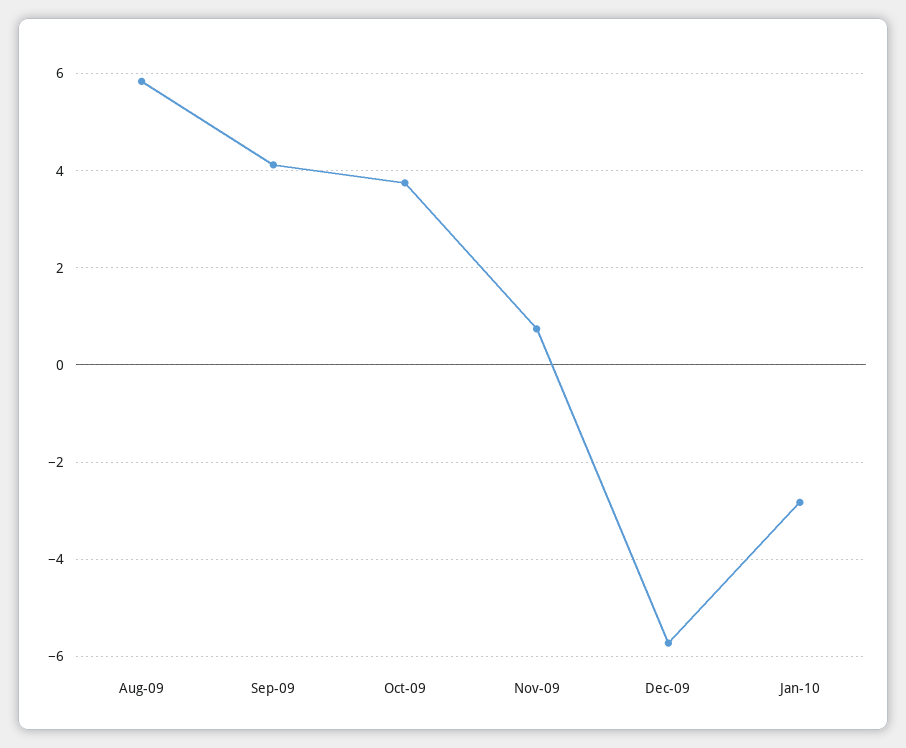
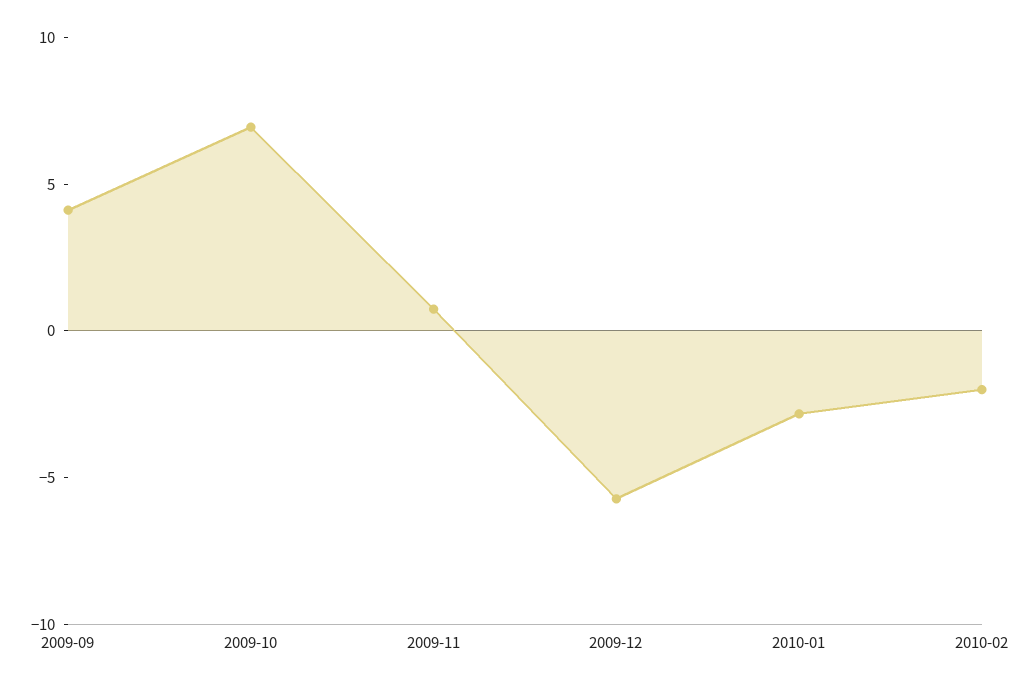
Aug-09: 5.8 -> none
Oct-09: 3.8 -> 7
2010-02: none -> -2

